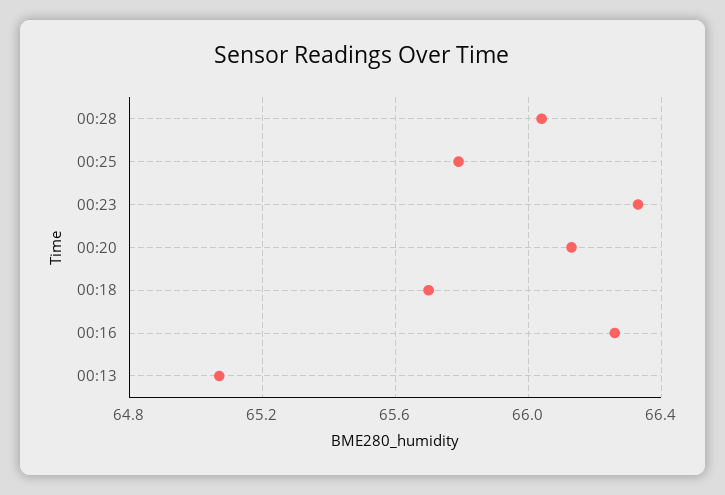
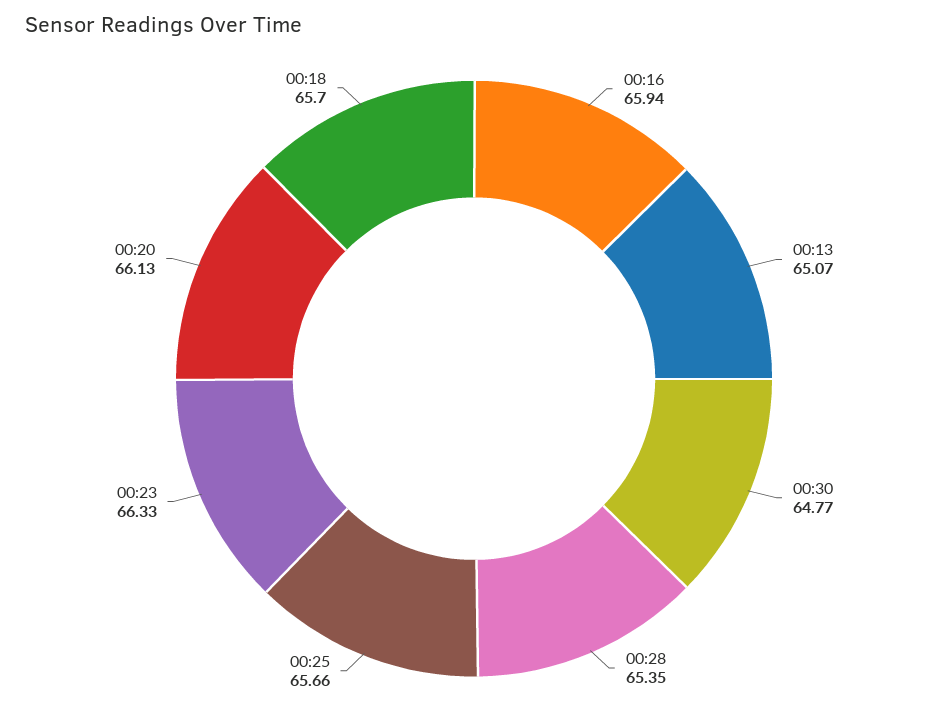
00:28: 66.05 -> 65.35
00:25: 65.8 -> 65.66
00:16: 66.25 -> 65.94
00:30: none -> 64.77

